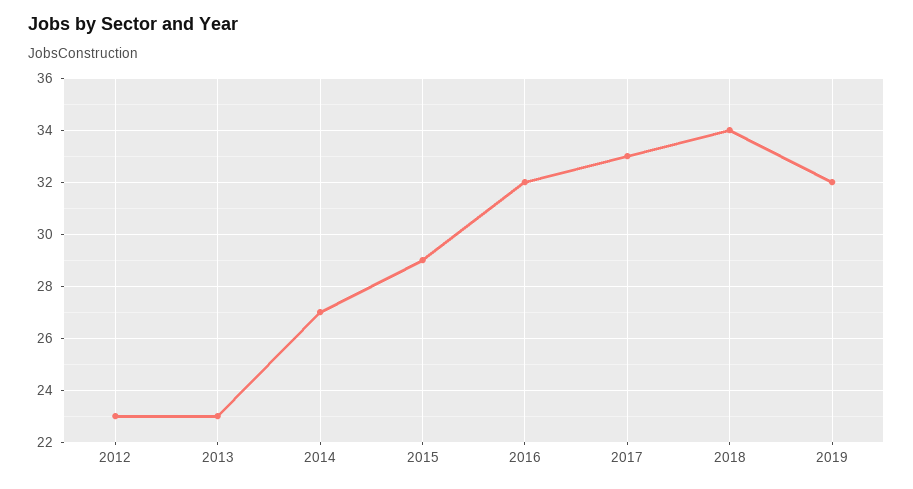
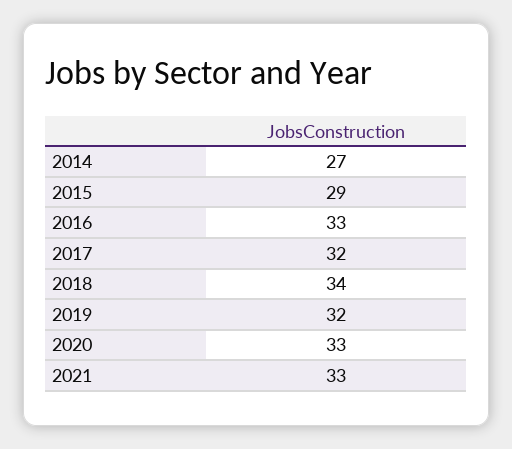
2012: 23 -> none
2013: 23 -> none
2016: 32 -> 33
2017: 33 -> 32
2020: none -> 33
2021: none -> 33

